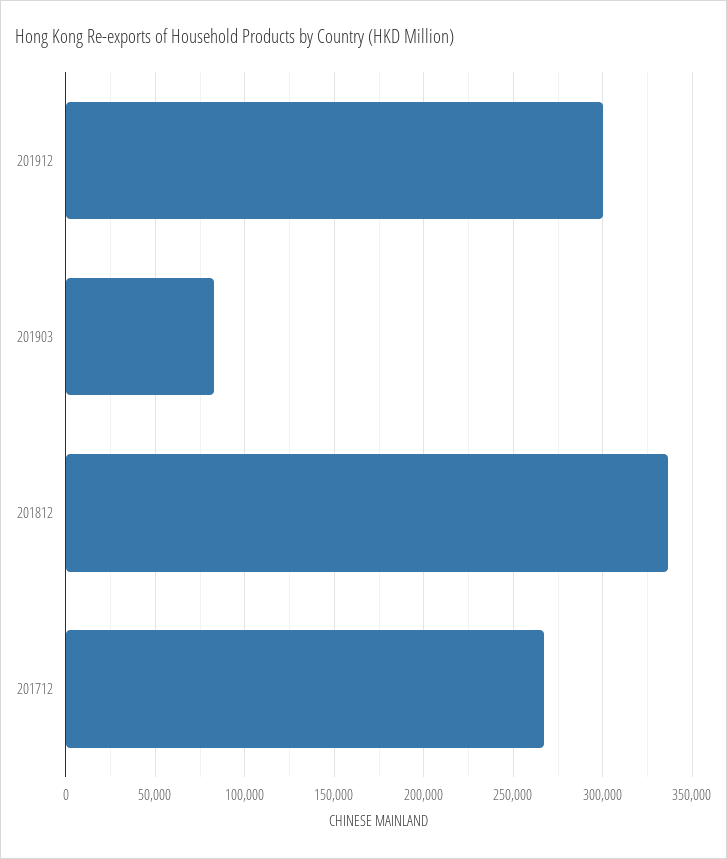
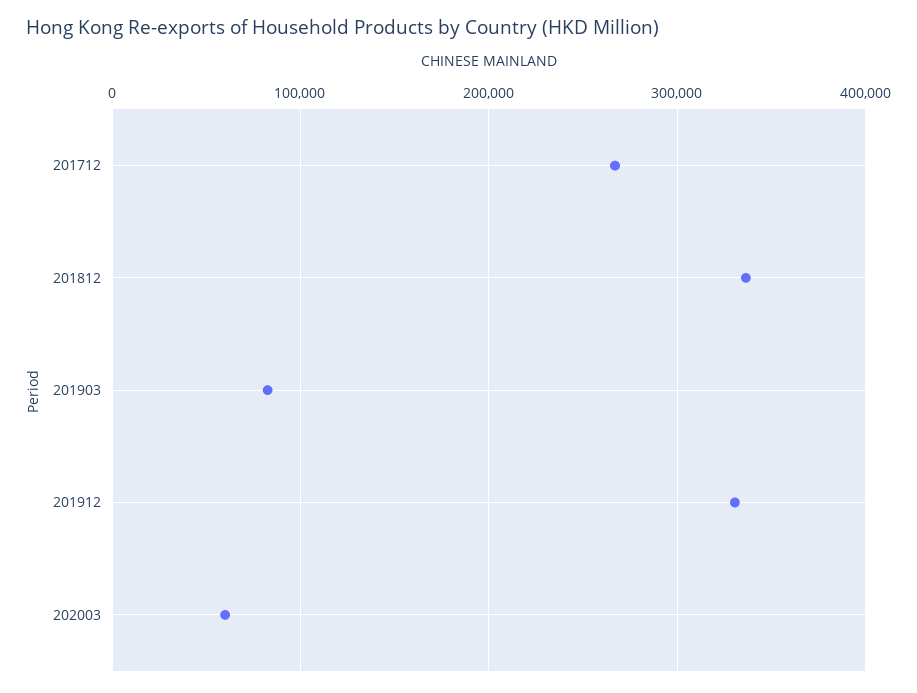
201912: 300000 -> 330000
202003: none -> 60000

